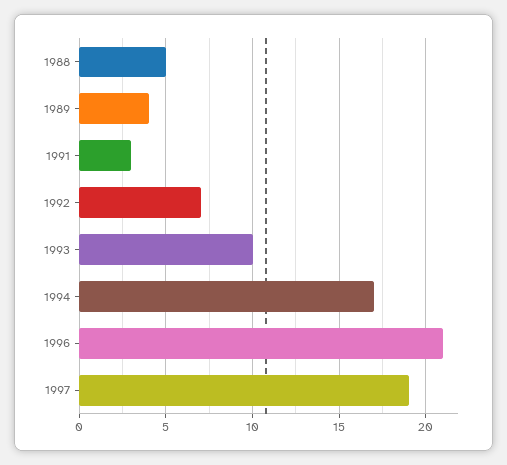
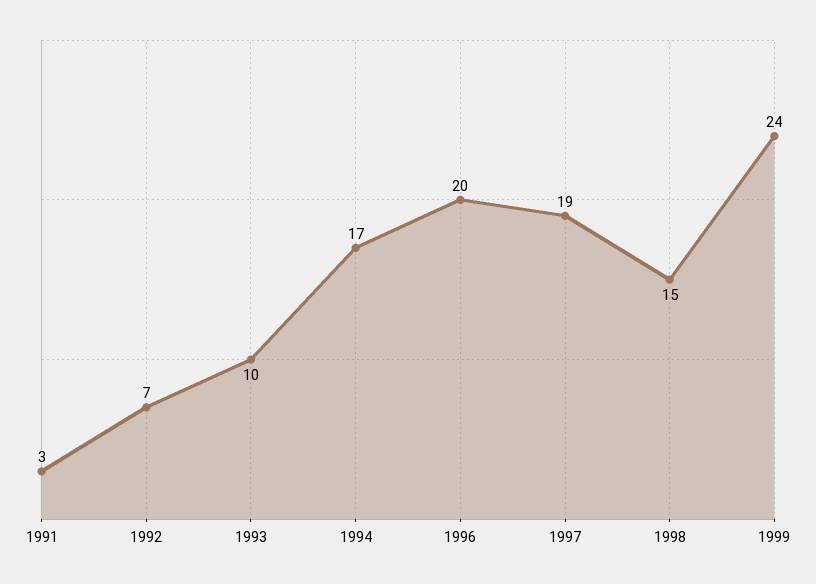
1988: 5 -> none
1989: 4 -> none
1996: 21 -> 20
1998: none -> 15
1999: none -> 24

